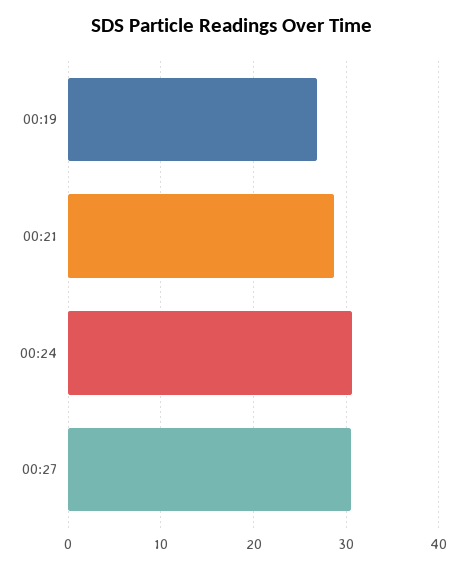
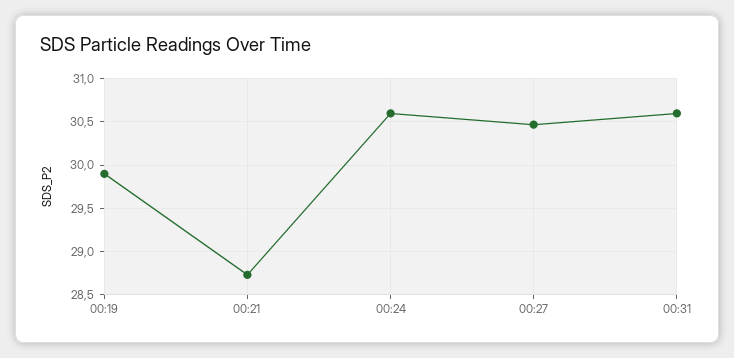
00:19: 27 -> 29.9
00:31: none -> 30.6

